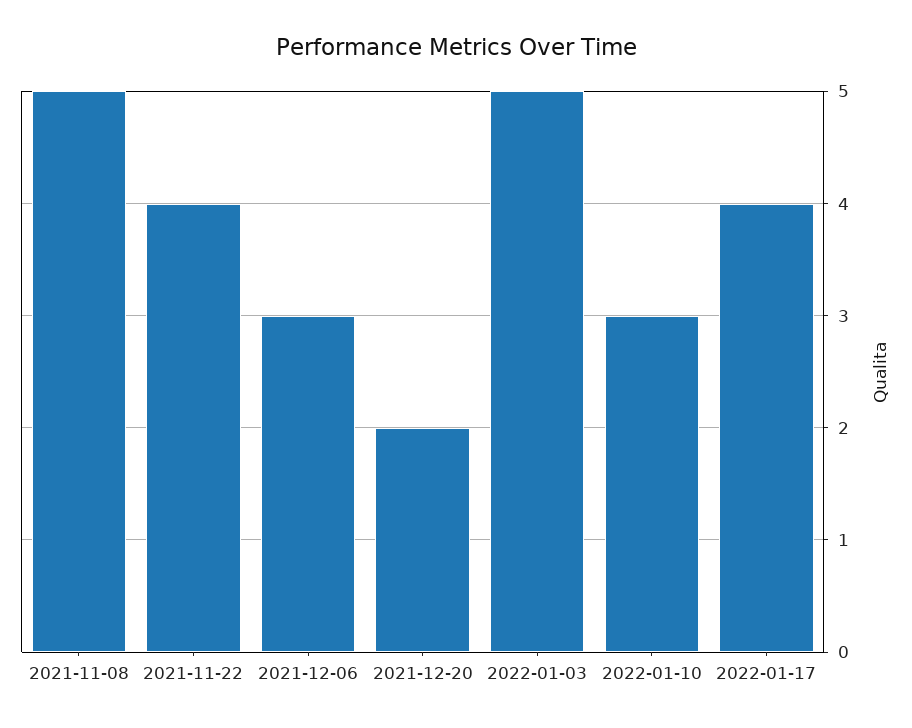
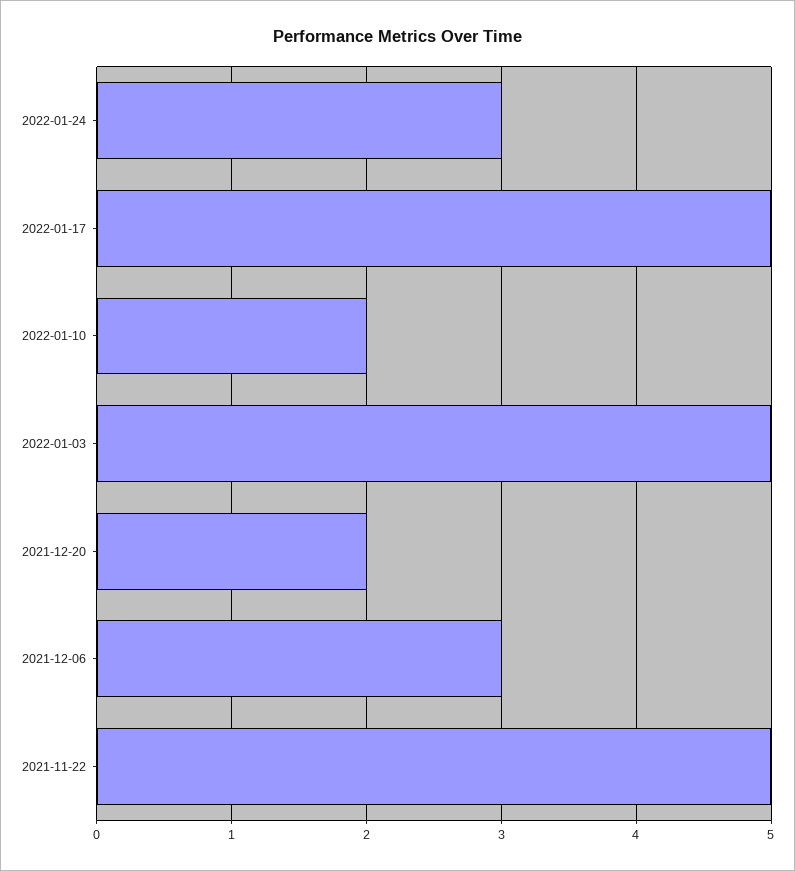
2021-11-08: 5 -> none
2021-11-22: 4 -> 5
2022-01-10: 3 -> 2
2022-01-17: 4 -> 5
2022-01-24: none -> 3

